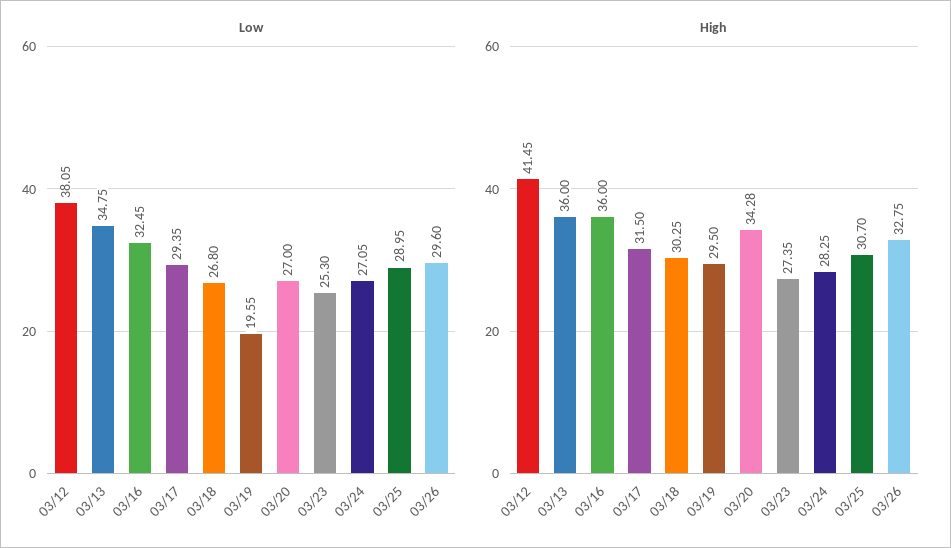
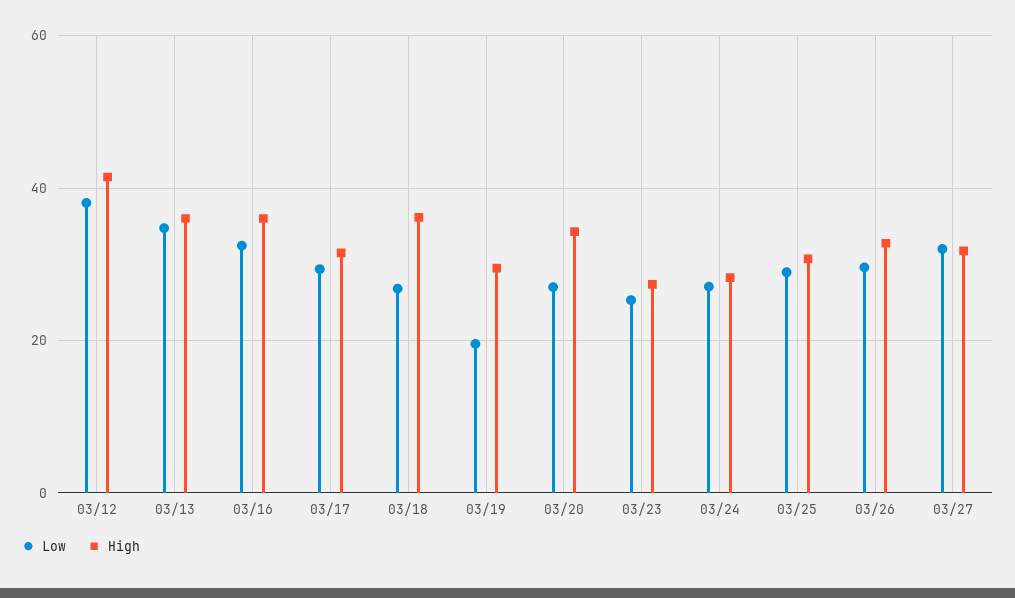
High, 03/18: 30.25 -> 36
Low, 03/27: none -> 32
High, 03/27: none -> 32

